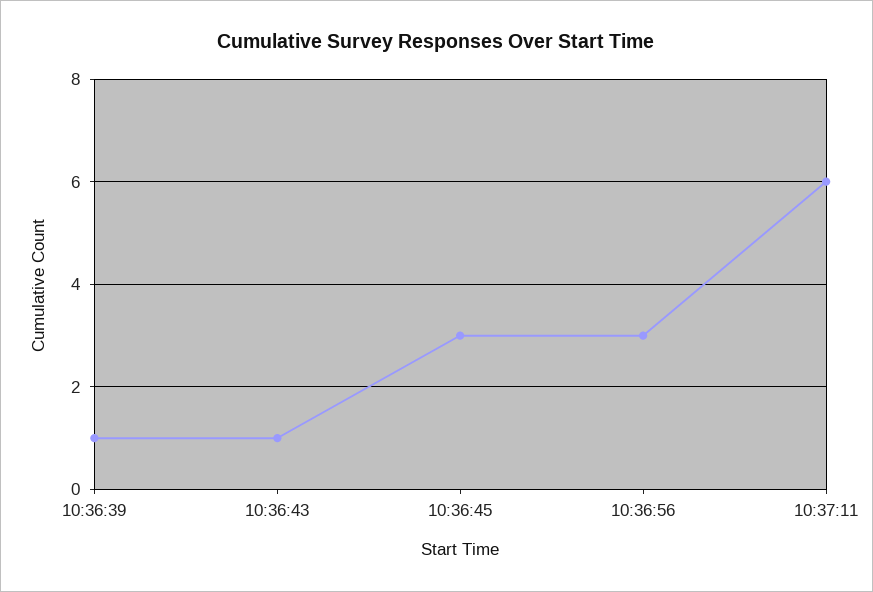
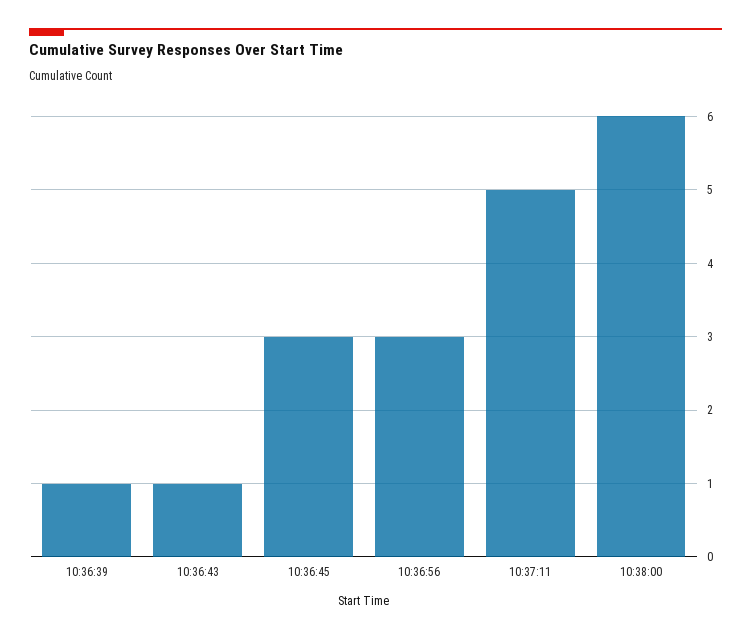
10:37:11: 6 -> 5
10:38:00: none -> 6

